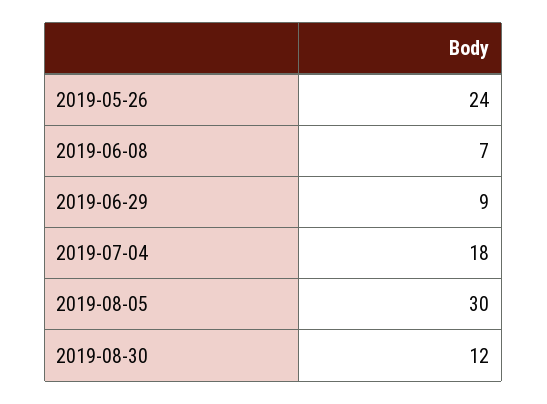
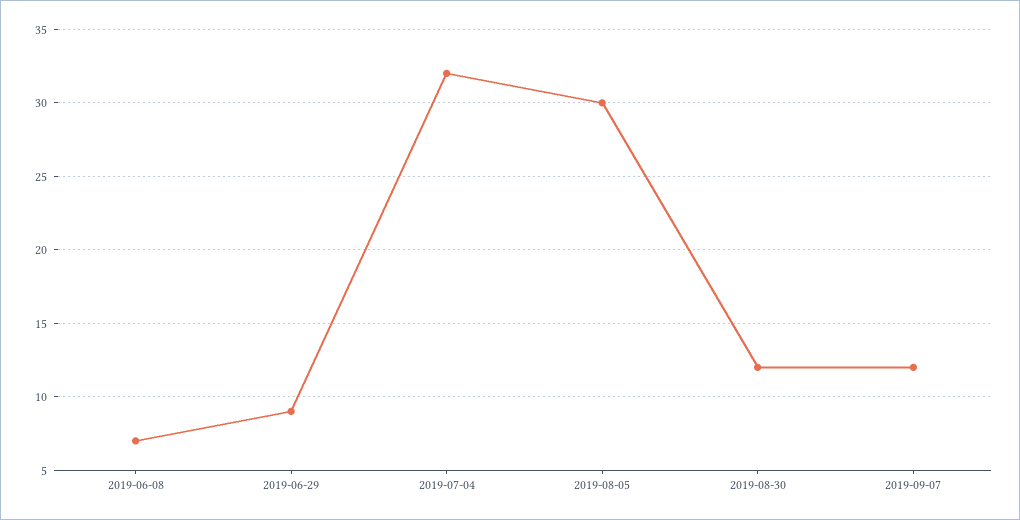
2019-05-26: 24 -> none
2019-07-04: 18 -> 32
2019-09-07: none -> 12

